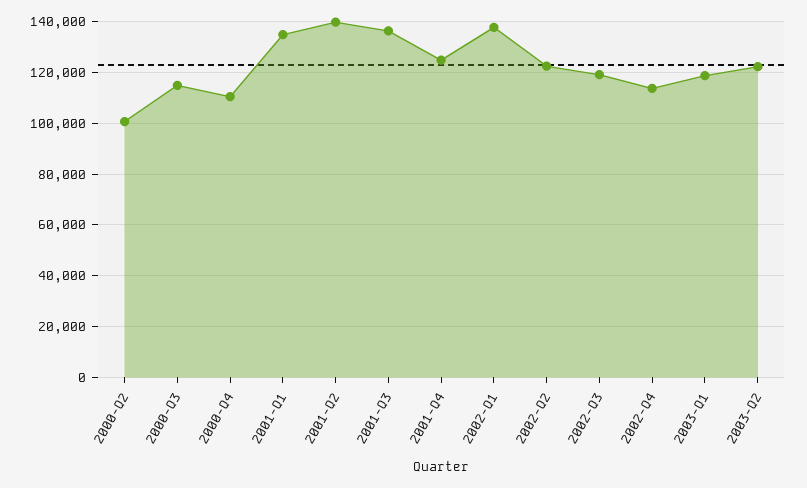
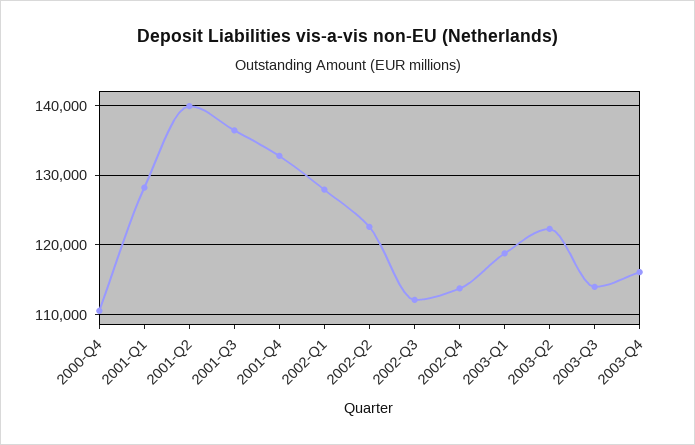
2000-Q2: 100000 -> none
2000-Q3: 115000 -> none
2001-Q1: 135000 -> 128000
2001-Q4: 125000 -> 133000
2002-Q1: 137500 -> 128000
2002-Q3: 120000 -> 112000
2003-Q3: none -> 114000
2003-Q4: none -> 116000

